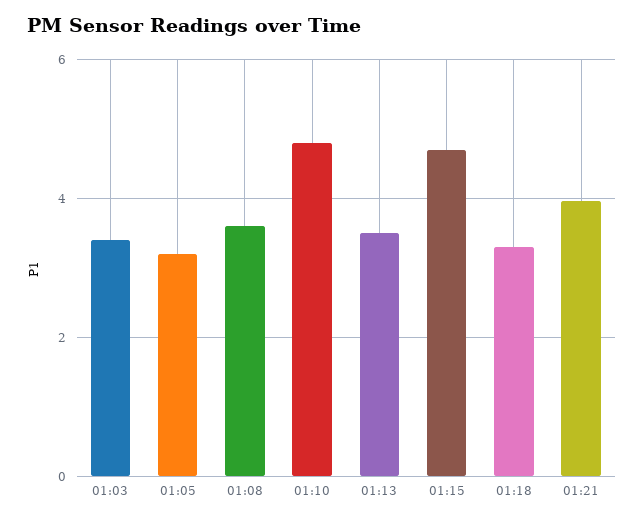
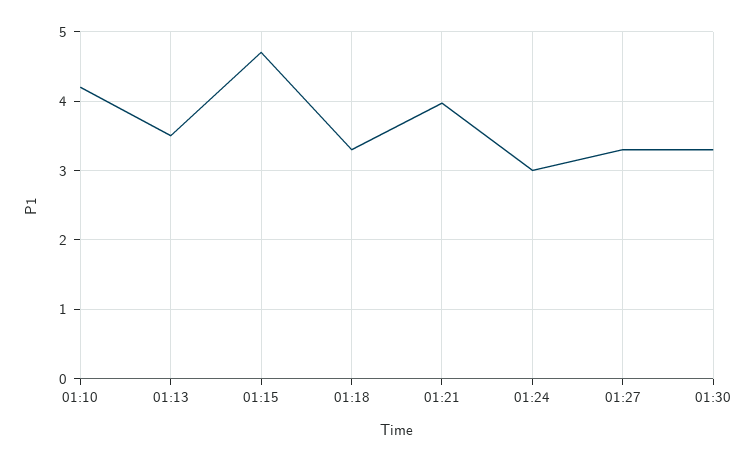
01:03: 3.4 -> none
01:05: 3.2 -> none
01:08: 3.6 -> none
01:10: 4.8 -> 4.2
01:24: none -> 3
01:27: none -> 3.3
01:30: none -> 3.3

